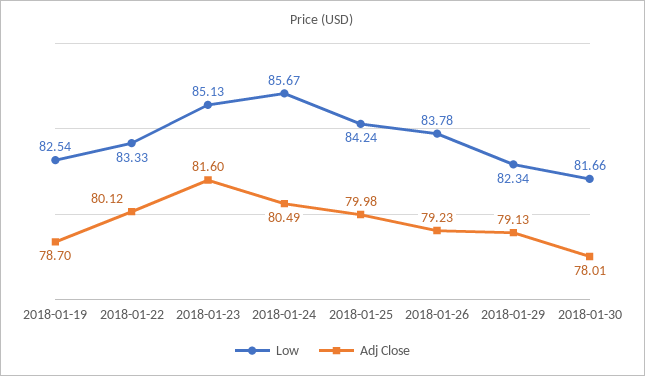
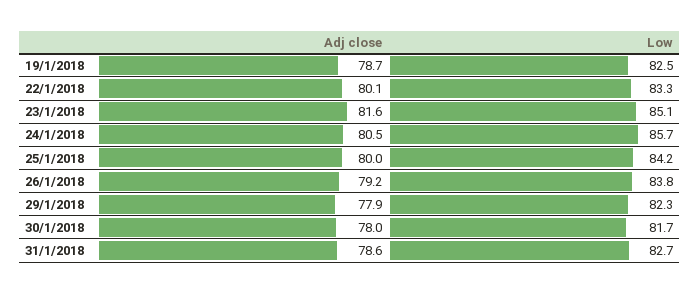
Adj Close, 2018-01-29: 79.13 -> 77.9
Adj Close, 31/1/2018: none -> 78.6
Low, 31/1/2018: none -> 82.7

